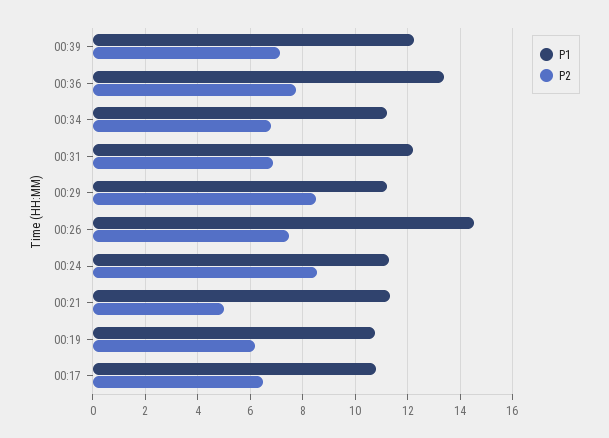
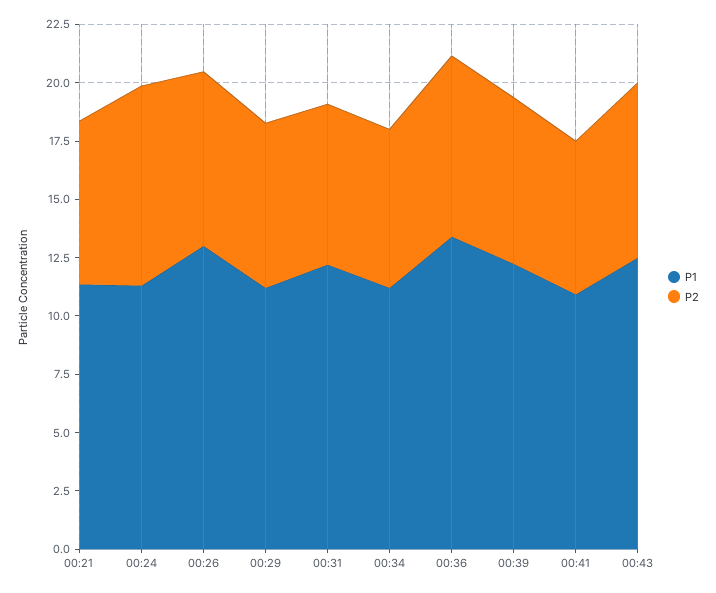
P2, 00:29: 8.5 -> 7
P1, 00:26: 14.5 -> 13
P2, 00:21: 5 -> 7
P1, 00:19: 10.75 -> none
P2, 00:19: 6.25 -> none
P1, 00:17: 10.75 -> none
P2, 00:17: 6.5 -> none
P1, 00:41: none -> 11
P2, 00:41: none -> 6.5
P1, 00:43: none -> 12.5
P2, 00:43: none -> 7.5

